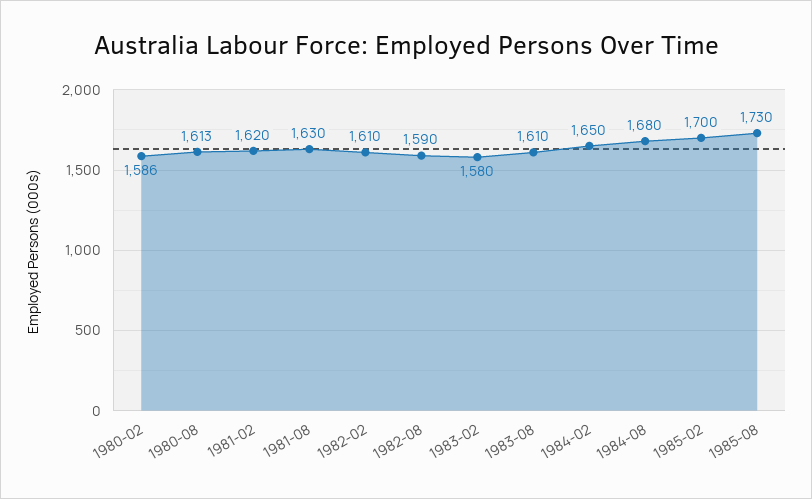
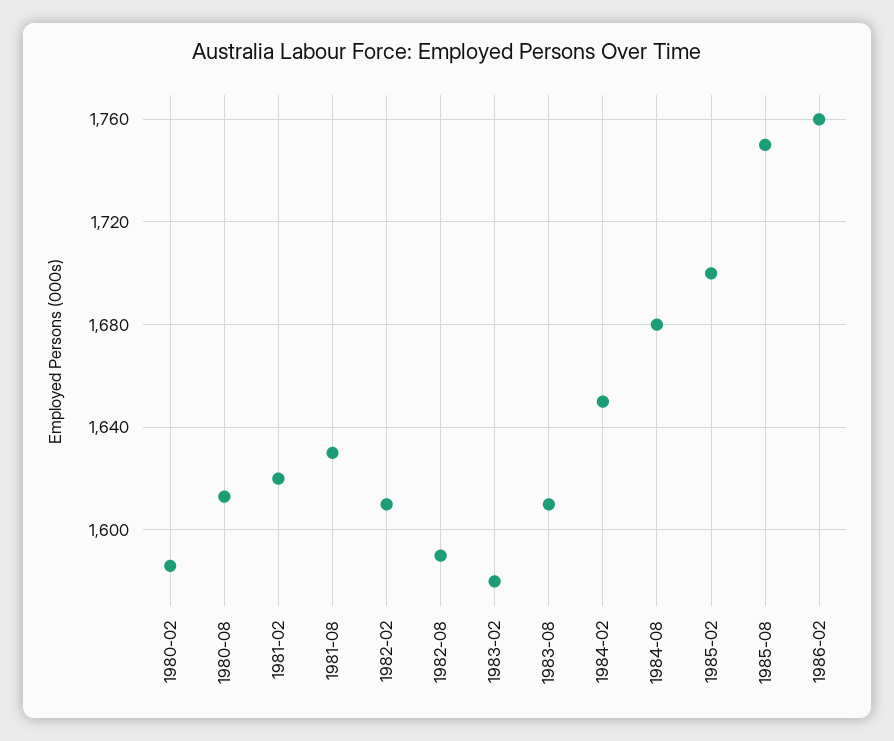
1985-08: 1730 -> 1750
1986-02: none -> 1760

